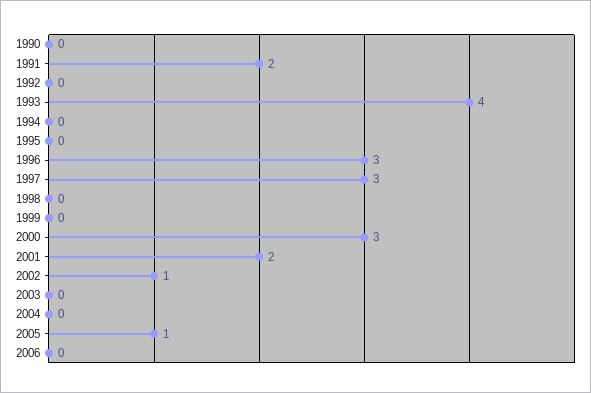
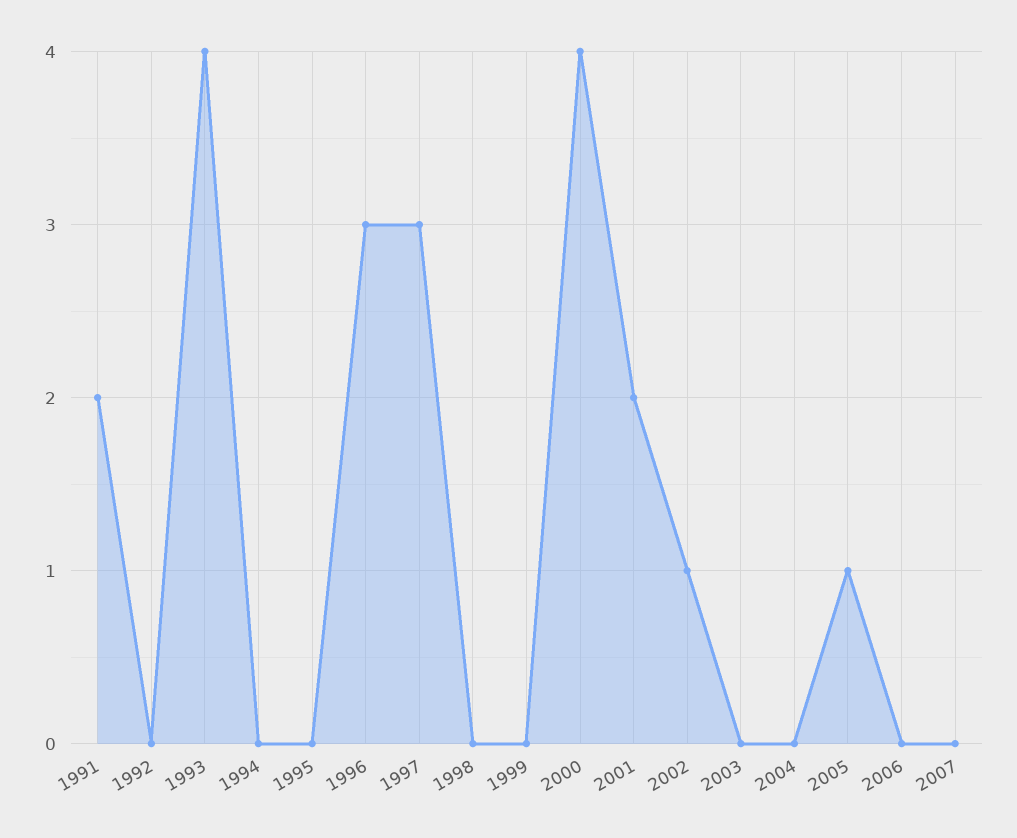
1990: 0 -> none
2000: 3 -> 4
2007: none -> 0

